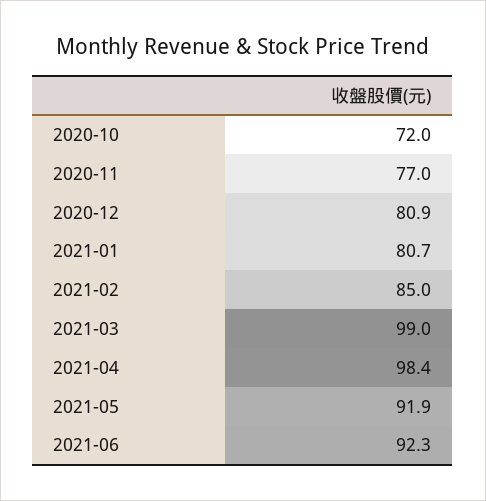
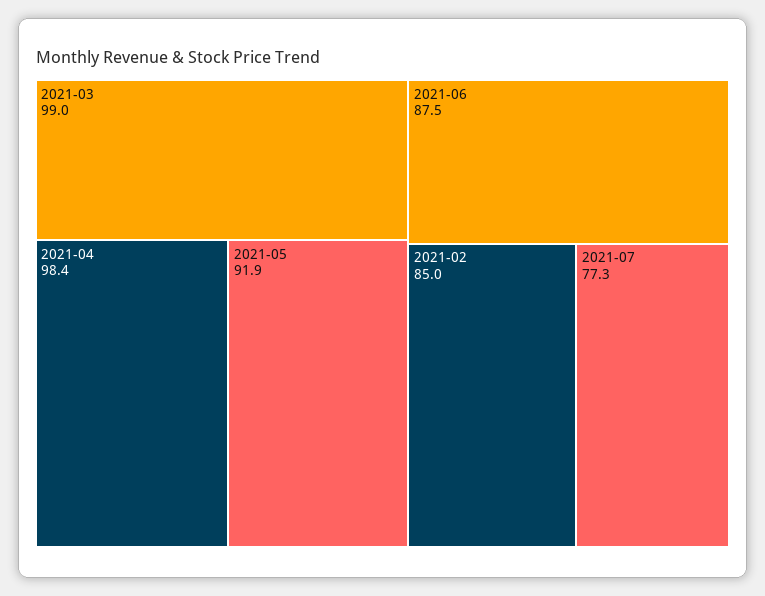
2020-10: 72 -> none
2020-11: 77 -> none
2020-12: 80.9 -> none
2021-01: 80.7 -> none
2021-06: 92.3 -> 87.5
2021-07: none -> 77.3

